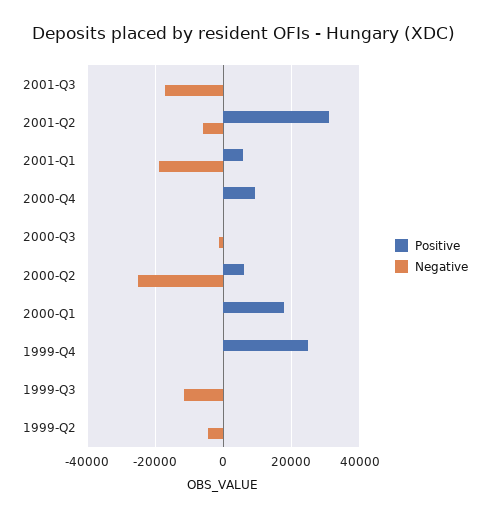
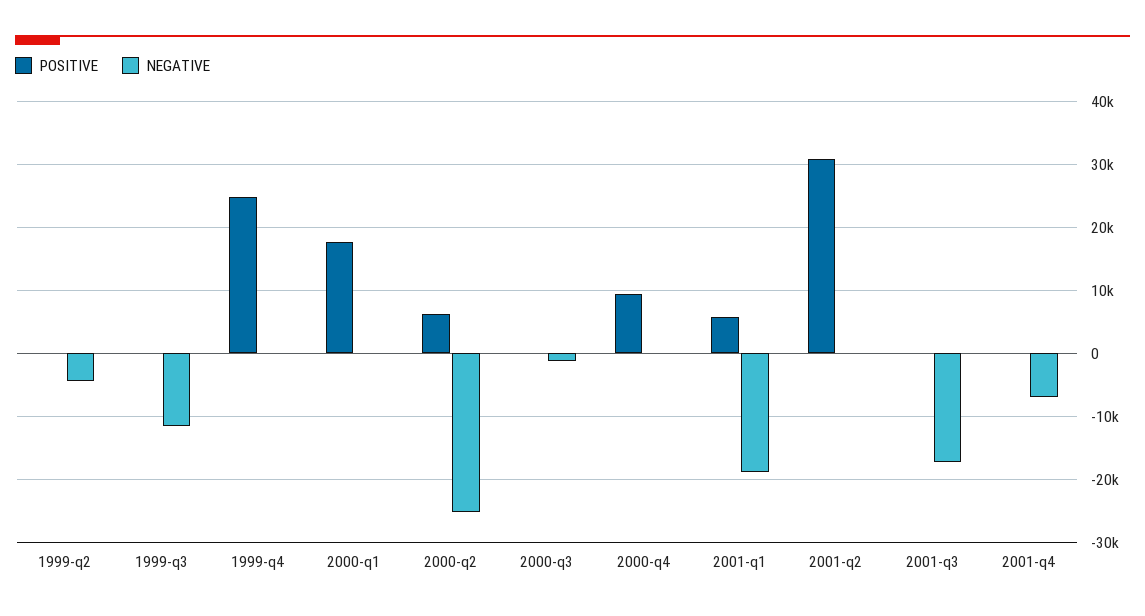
Negative, 2001-Q2: -6000 -> 0
Positive, 2001-q4: none -> 0
Negative, 2001-q4: none -> -7000

